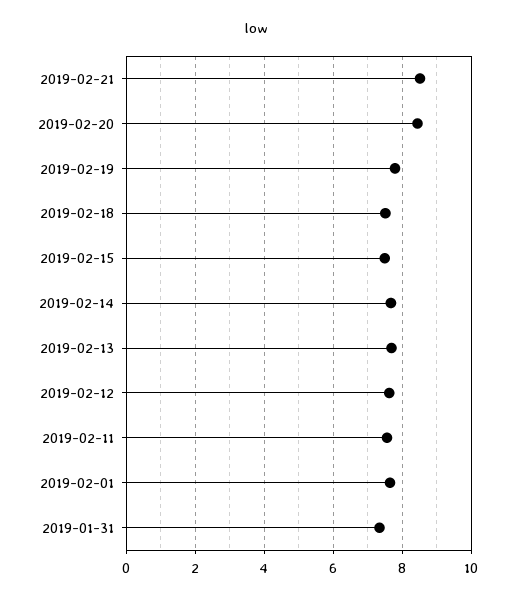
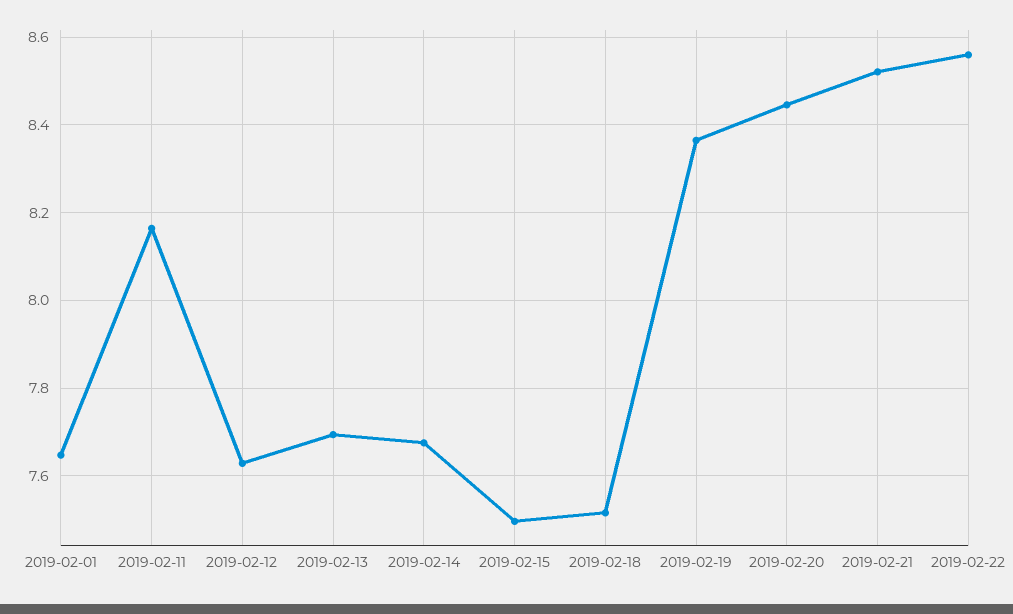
2019-02-19: 7.8 -> 8.36
2019-02-11: 7.6 -> 8.16
2019-01-31: 7.4 -> none
2019-02-22: none -> 8.56

